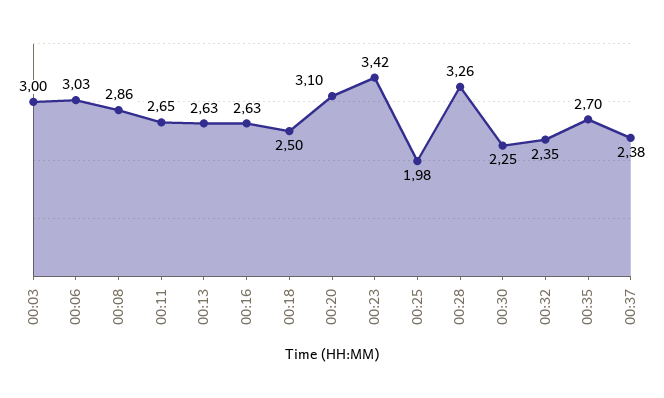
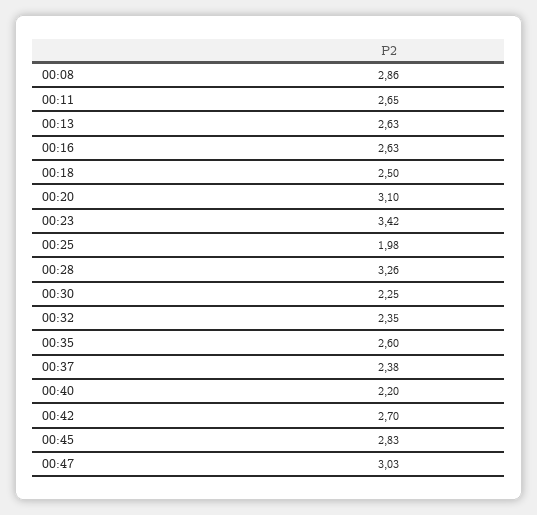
00:03: 3 -> none
00:06: 3.03 -> none
00:35: 2.7 -> 2.6
00:40: none -> 2.2
00:42: none -> 2.7
00:45: none -> 2.83
00:47: none -> 3.03

